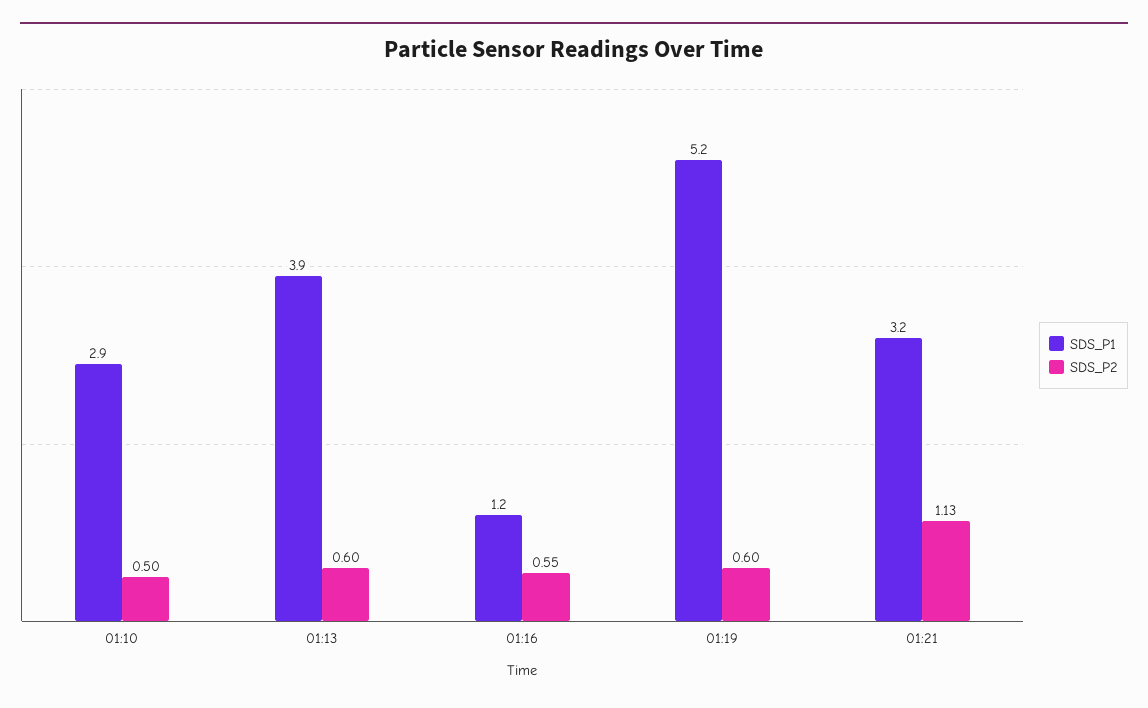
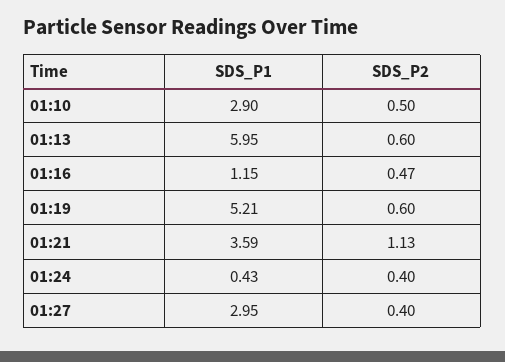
SDS_P1, 01:13: 3.9 -> 5.95
SDS_P2, 01:16: 0.55 -> 0.47
SDS_P1, 01:21: 3.2 -> 3.59
SDS_P1, 01:24: none -> 0.43
SDS_P2, 01:24: none -> 0.4
SDS_P1, 01:27: none -> 2.95
SDS_P2, 01:27: none -> 0.4

